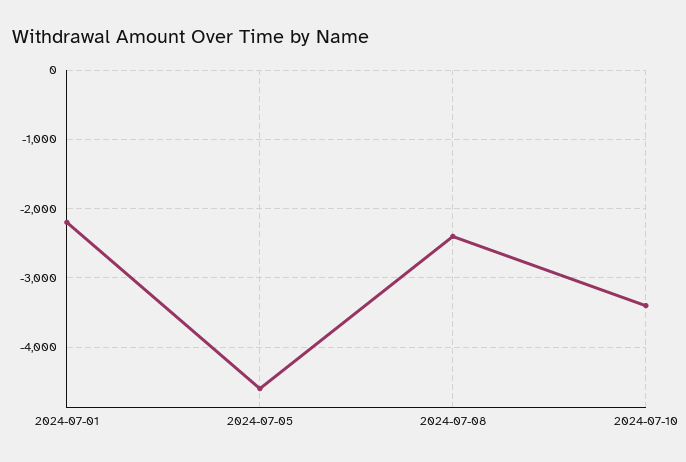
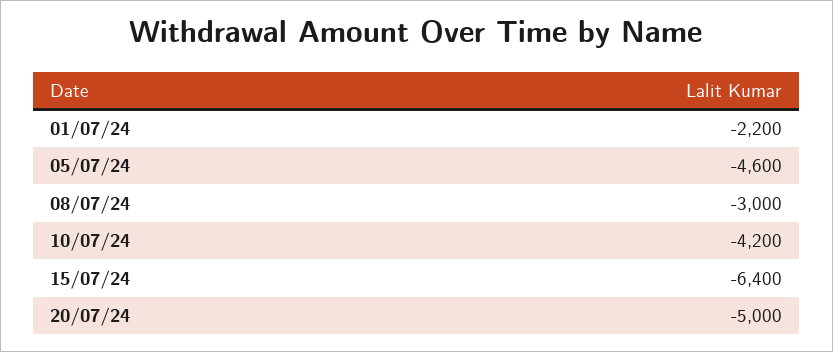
2024-07-08: -2400 -> -3000
2024-07-10: -3400 -> -4200
15/07/24: none -> -6400
20/07/24: none -> -5000

